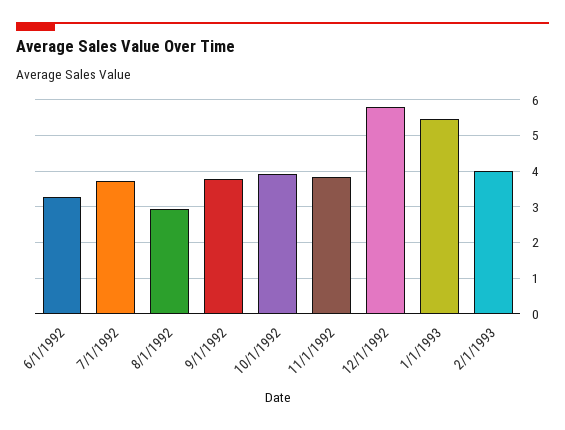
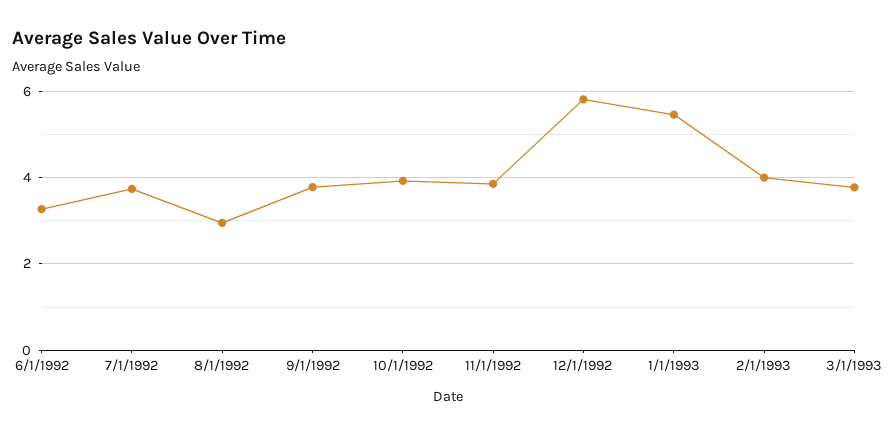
3/1/1993: none -> 3.8

